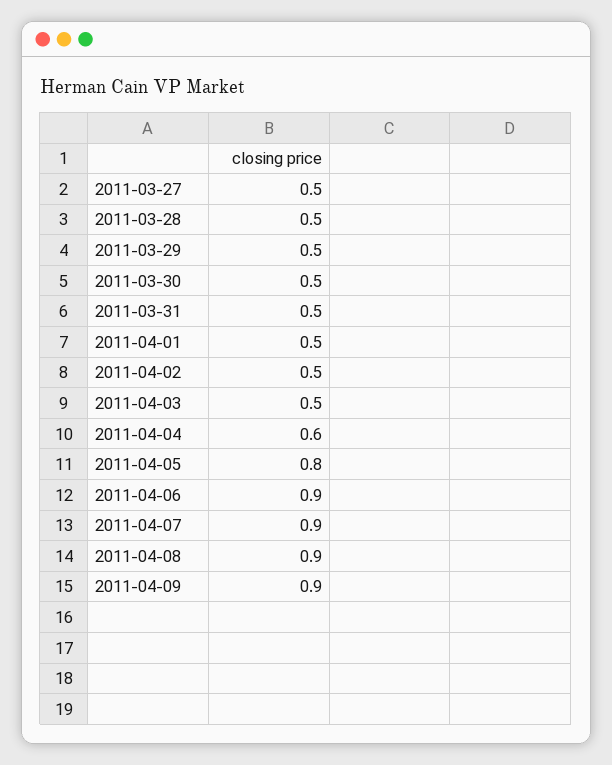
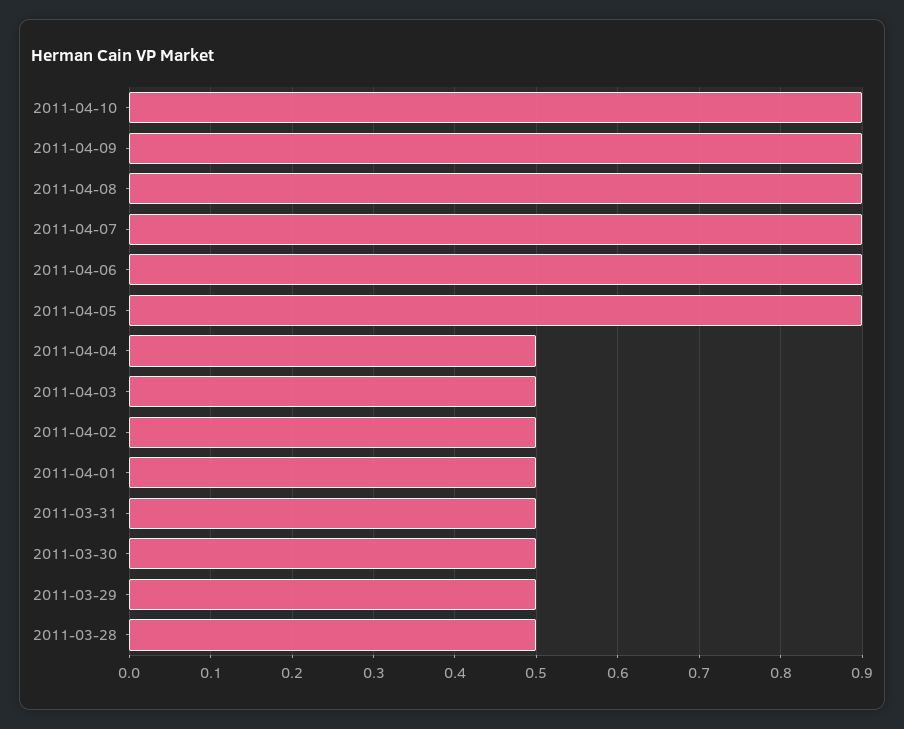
2011-03-27: 0.5 -> none
2011-04-04: 0.6 -> 0.5
2011-04-05: 0.8 -> 0.9
2011-04-10: none -> 0.9

